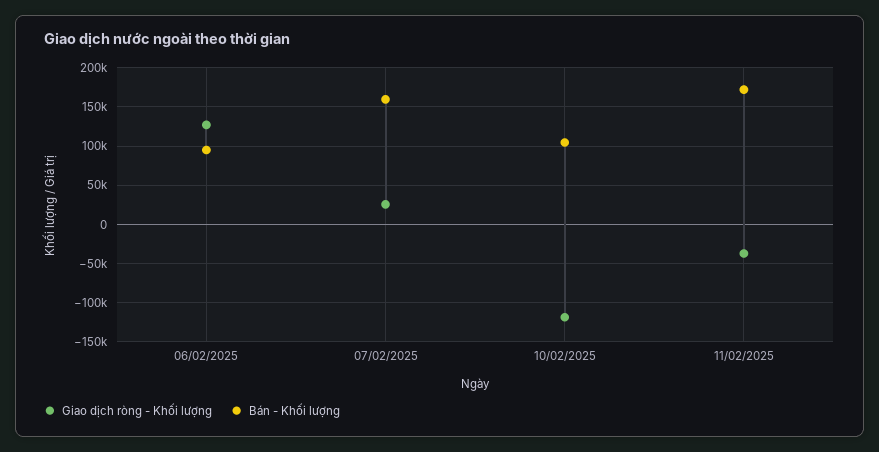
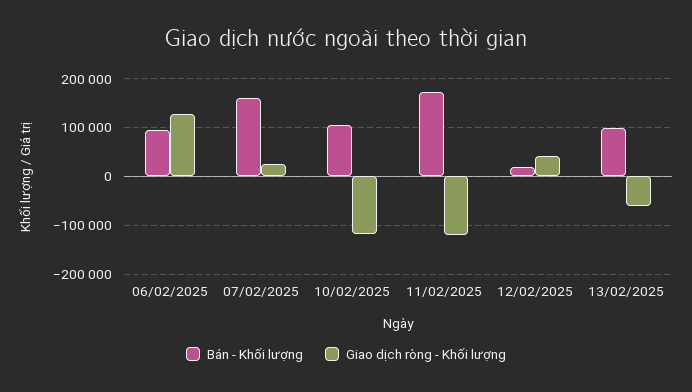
Giao dịch ròng - Khối lượng, 11/02/2025: -40000 -> -120000
Bán - Khối lượng, 12/02/2025: none -> 20000
Giao dịch ròng - Khối lượng, 12/02/2025: none -> 40000
Bán - Khối lượng, 13/02/2025: none -> 100000
Giao dịch ròng - Khối lượng, 13/02/2025: none -> -60000

